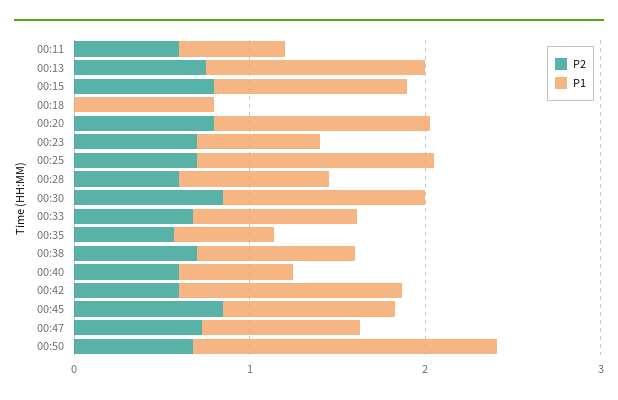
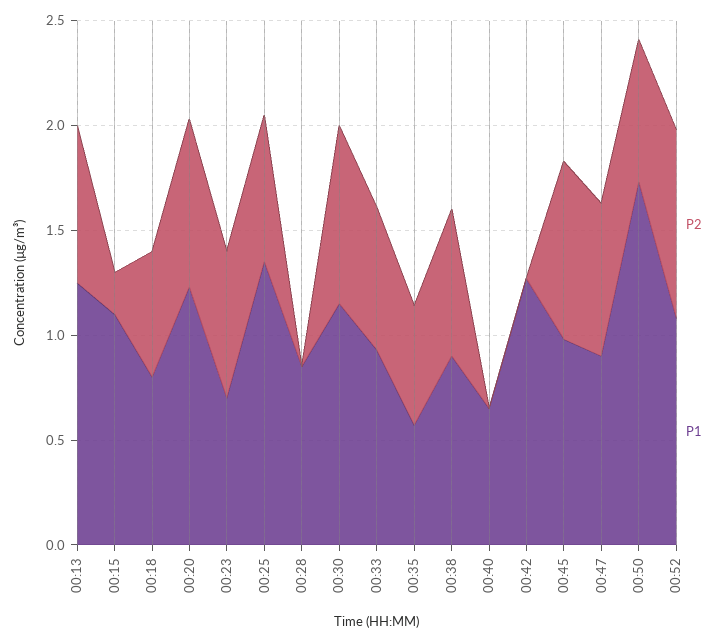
P2, 00:11: 0.6 -> none
P1, 00:11: 0.6 -> none
P2, 00:15: 0.8 -> 0.2
P2, 00:18: 0 -> 0.6
P2, 00:28: 0.6 -> 0
P2, 00:40: 0.6 -> 0
P2, 00:42: 0.6 -> 0
P2, 00:52: none -> 0.9
P1, 00:52: none -> 1.1

